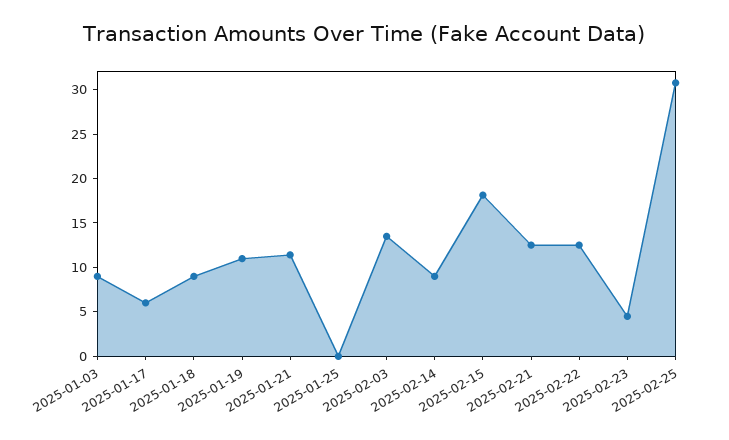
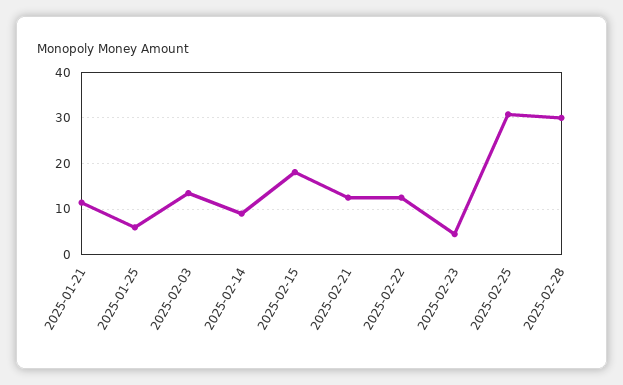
2025-01-03: 9 -> none
2025-01-17: 6 -> none
2025-01-18: 9 -> none
2025-01-19: 11 -> none
2025-01-25: 0 -> 6
2025-02-28: none -> 30

